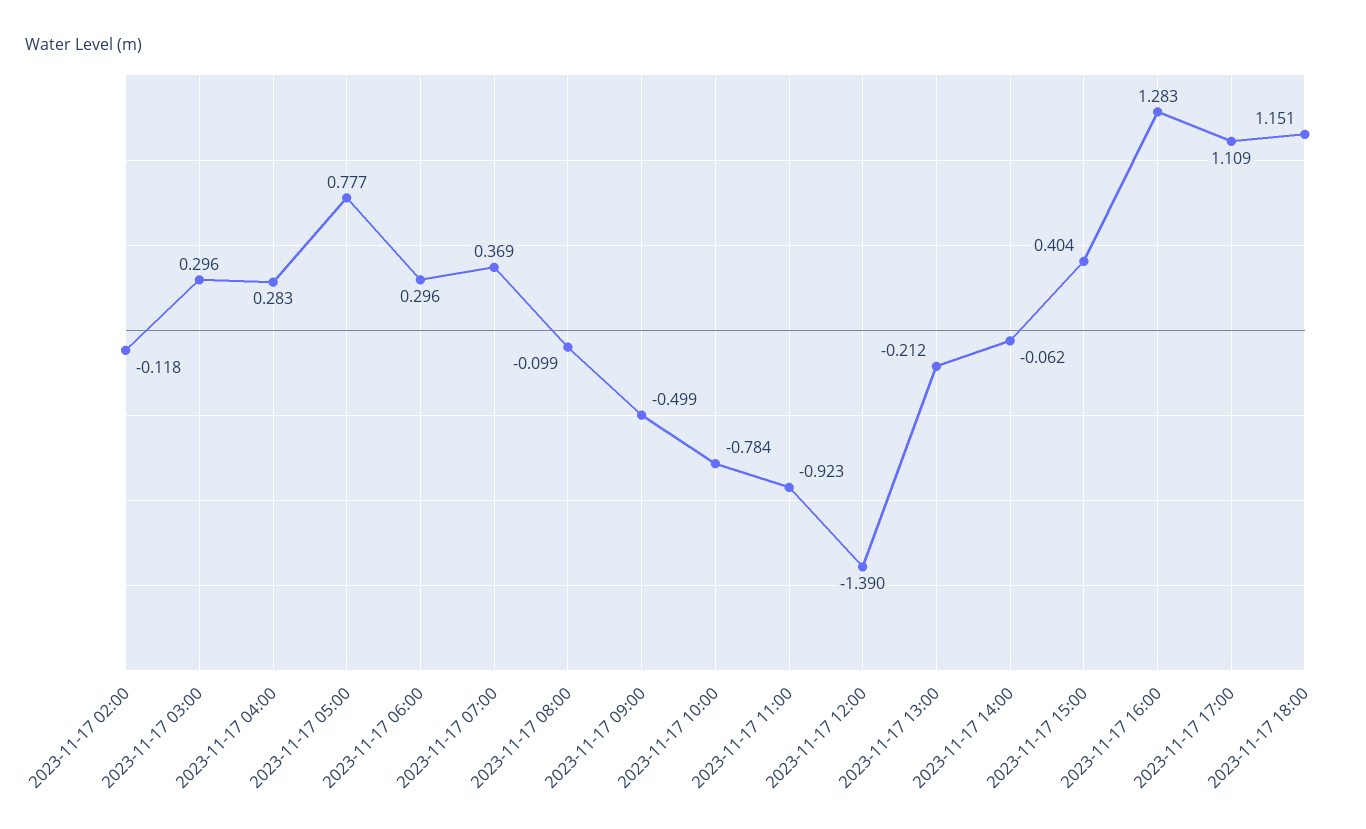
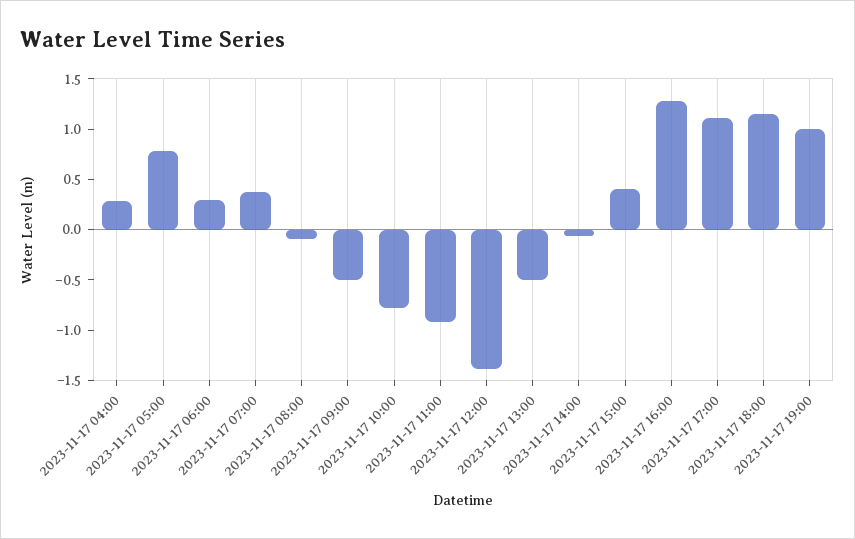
2023-11-17 02:00: -0.118 -> none
2023-11-17 03:00: 0.296 -> none
2023-11-17 13:00: -0.212 -> -0.5
2023-11-17 19:00: none -> 1

